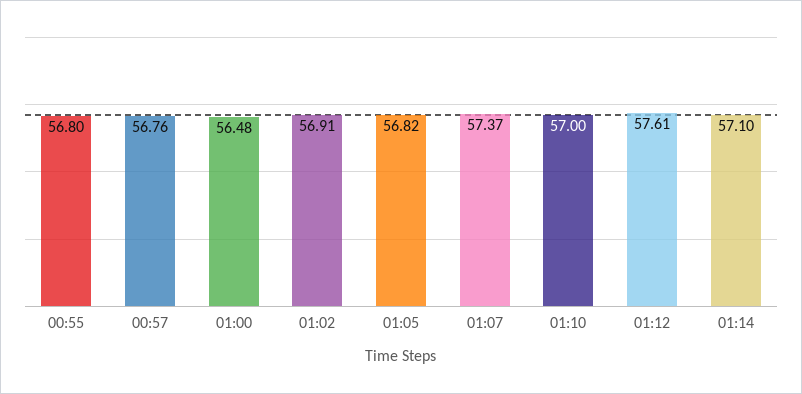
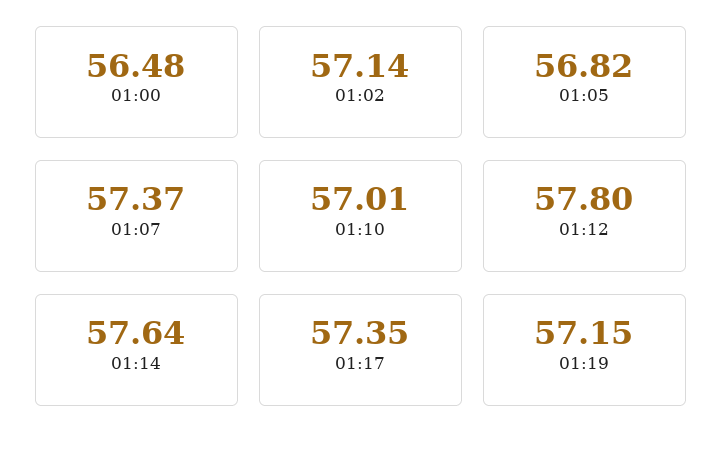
00:55: 56.8 -> none
00:57: 56.76 -> none
01:02: 56.91 -> 57.14
01:10: 57 -> 57.01
01:12: 57.61 -> 57.8
01:14: 57.1 -> 57.64
01:17: none -> 57.35
01:19: none -> 57.15

